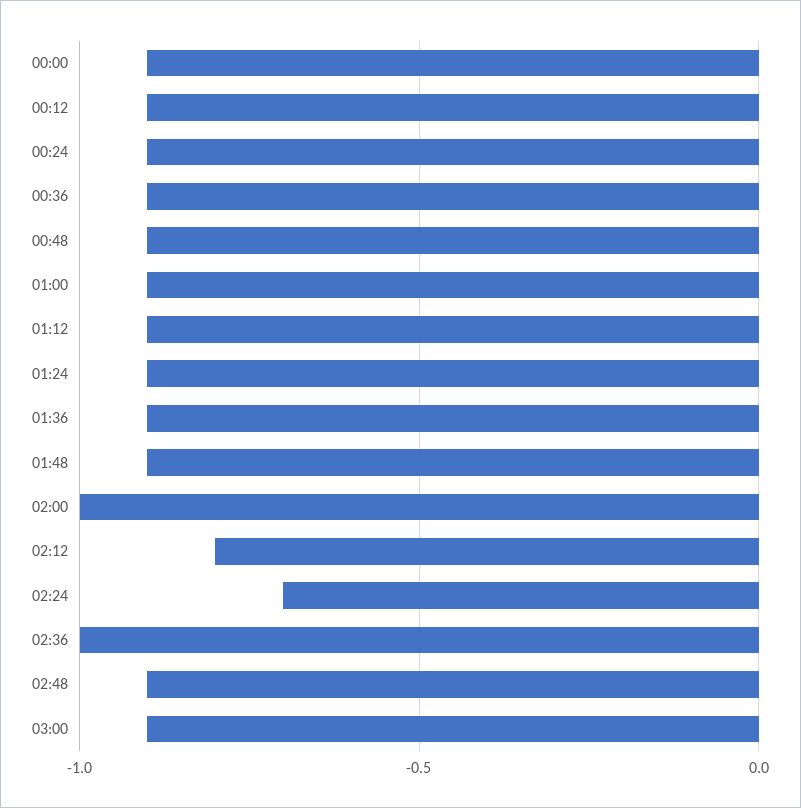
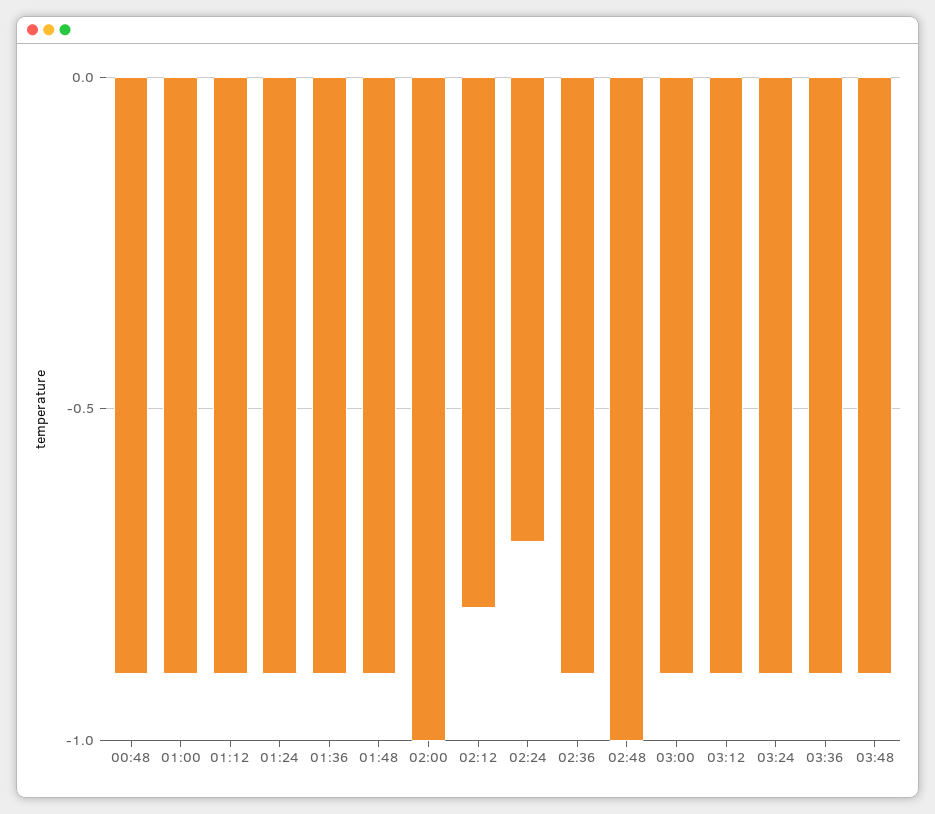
00:00: -0.9 -> none
00:12: -0.9 -> none
00:24: -0.9 -> none
00:36: -0.9 -> none
02:36: -1 -> -0.9
02:48: -0.9 -> -1
03:12: none -> -0.9
03:24: none -> -0.9
03:36: none -> -0.9
03:48: none -> -0.9

